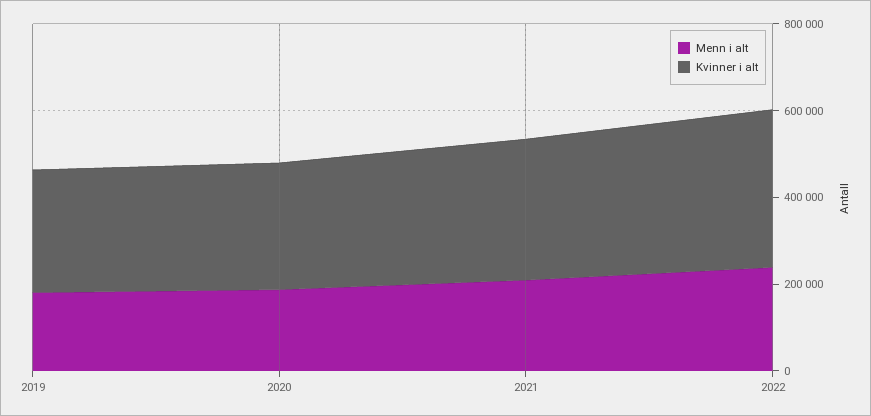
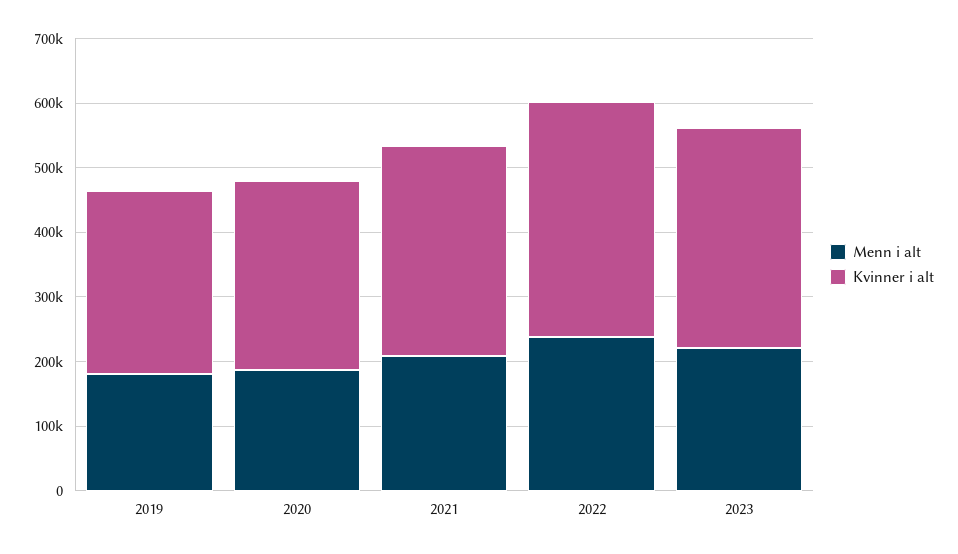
Menn i alt, 2023: none -> 220000
Kvinner i alt, 2023: none -> 340000

